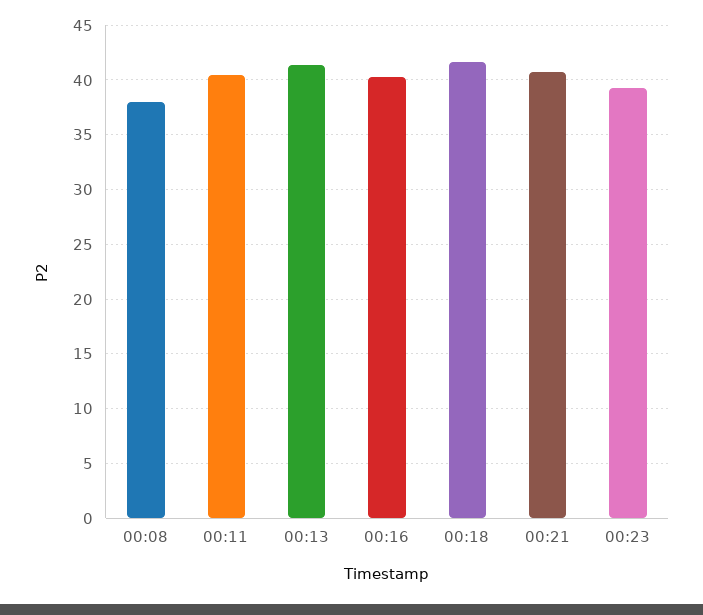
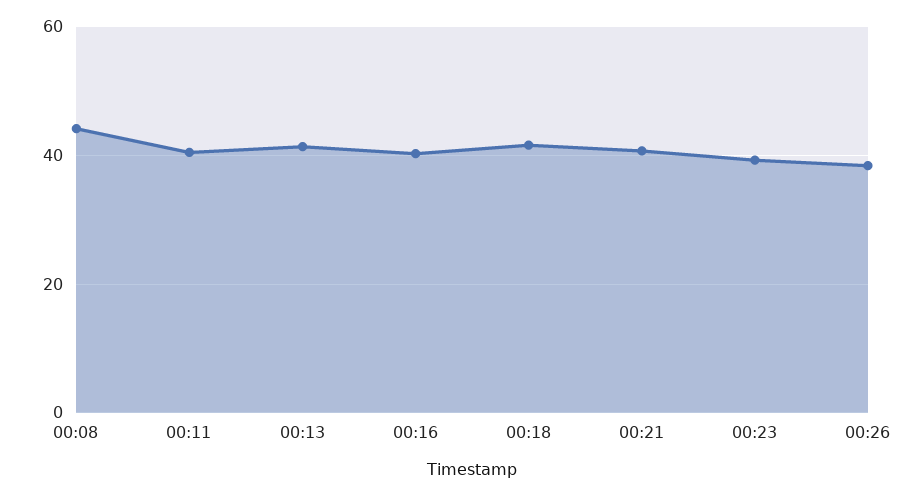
00:08: 38 -> 44
00:26: none -> 38

